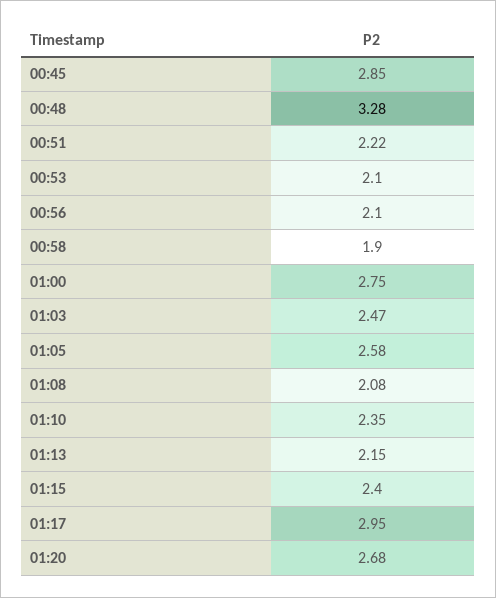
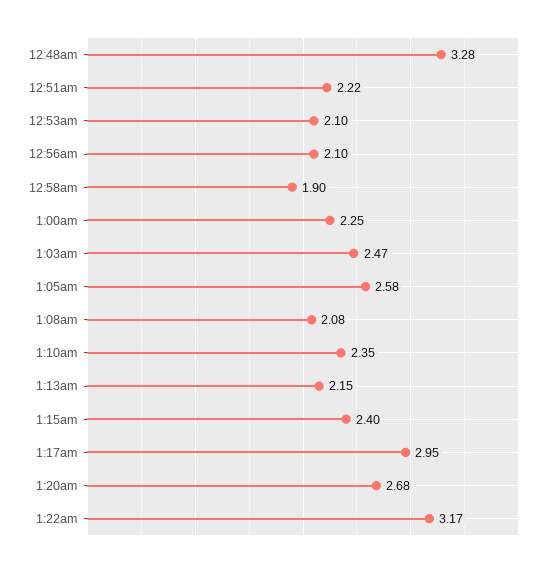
00:45: 2.85 -> none
01:00: 2.75 -> 2.25
1:22am: none -> 3.17

